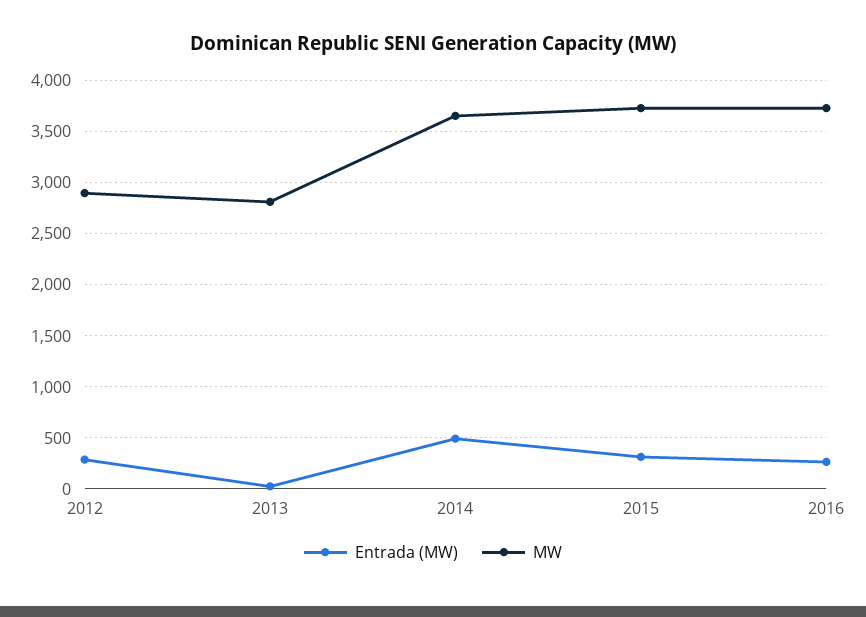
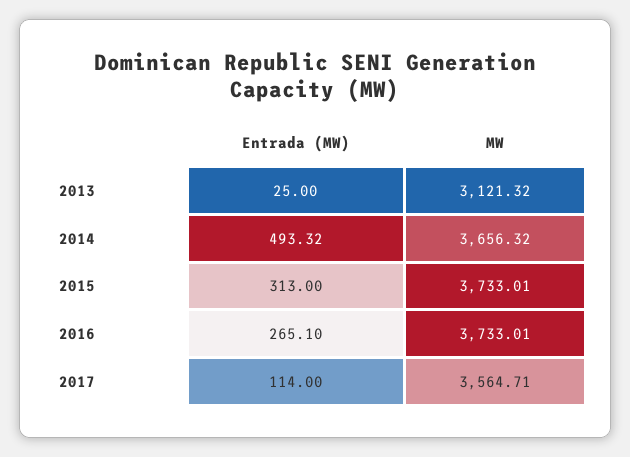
Entrada (MW), 2012: 300 -> none
MW, 2012: 2900 -> none
MW, 2013: 2800 -> 3121.32
Entrada (MW), 2017: none -> 114
MW, 2017: none -> 3564.71

